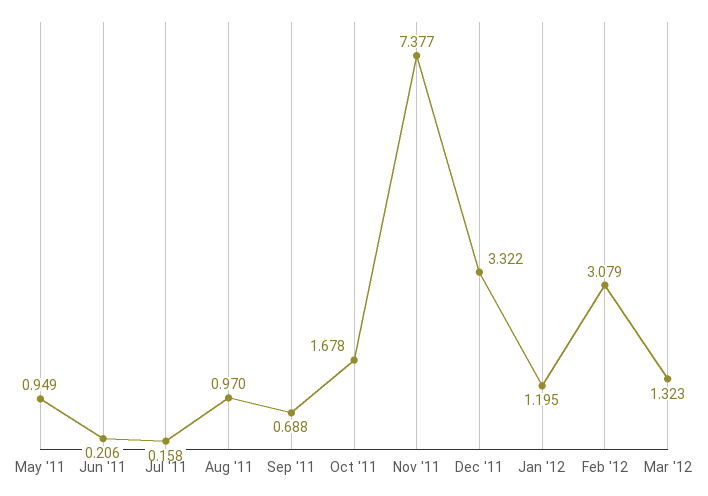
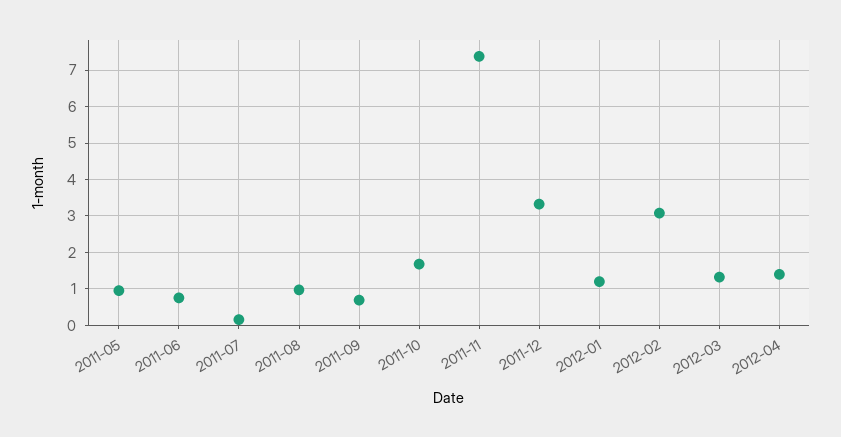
Jun '11: 0.206 -> 0.8
2012-04: none -> 1.4

